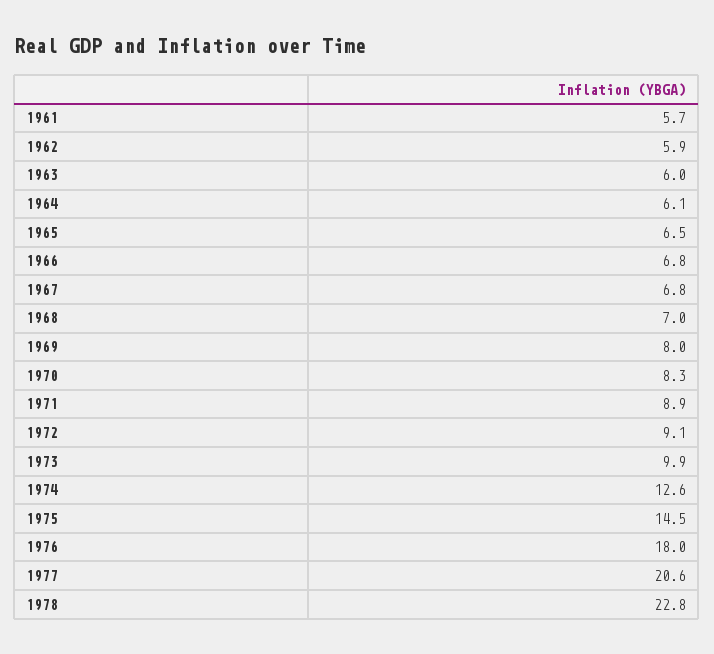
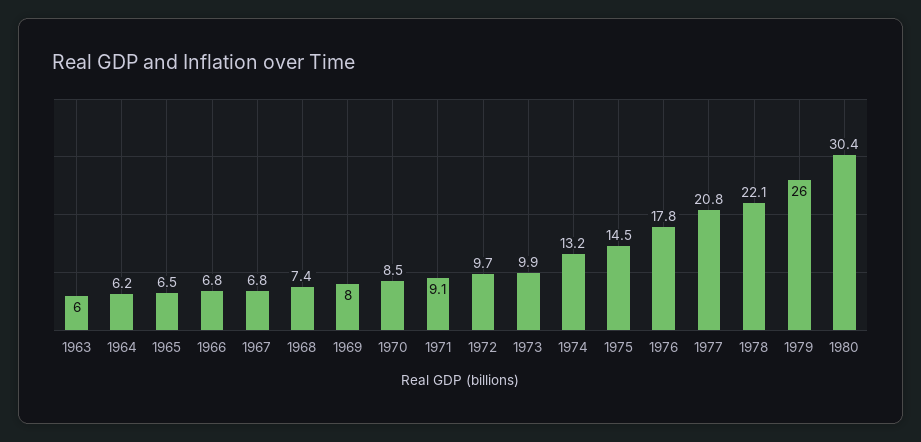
1961: 5.7 -> none
1962: 5.9 -> none
1964: 6.1 -> 6.2
1968: 7 -> 7.4
1970: 8.3 -> 8.5
1971: 8.9 -> 9.1
1972: 9.1 -> 9.7
1974: 12.6 -> 13.2
1976: 18 -> 17.8
1977: 20.6 -> 20.8
1978: 22.8 -> 22.1
1979: none -> 26
1980: none -> 30.4

